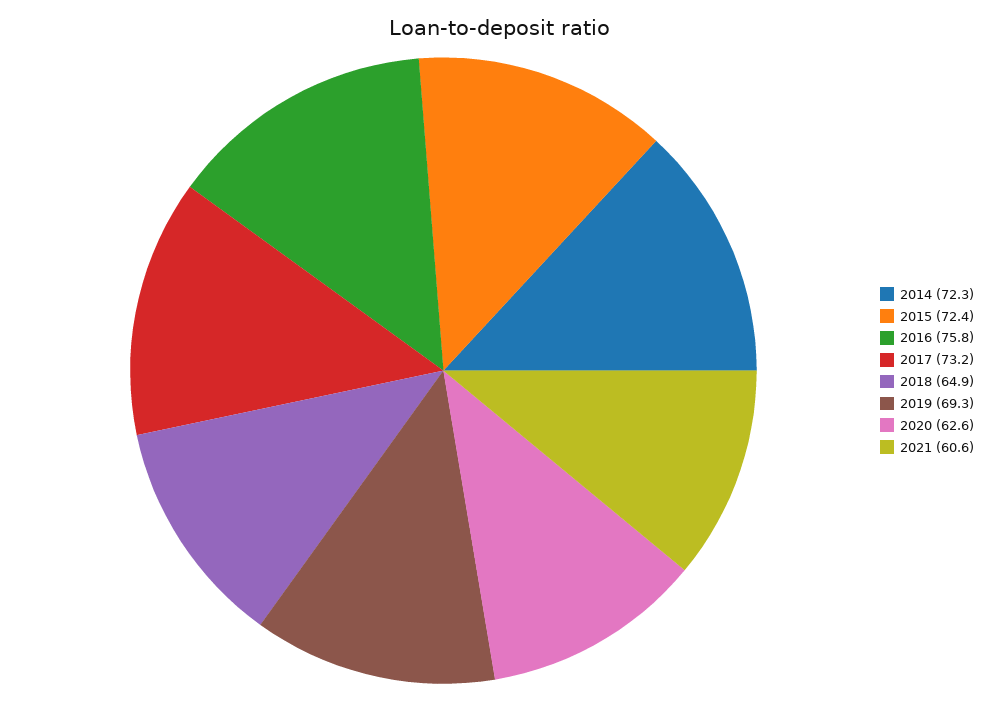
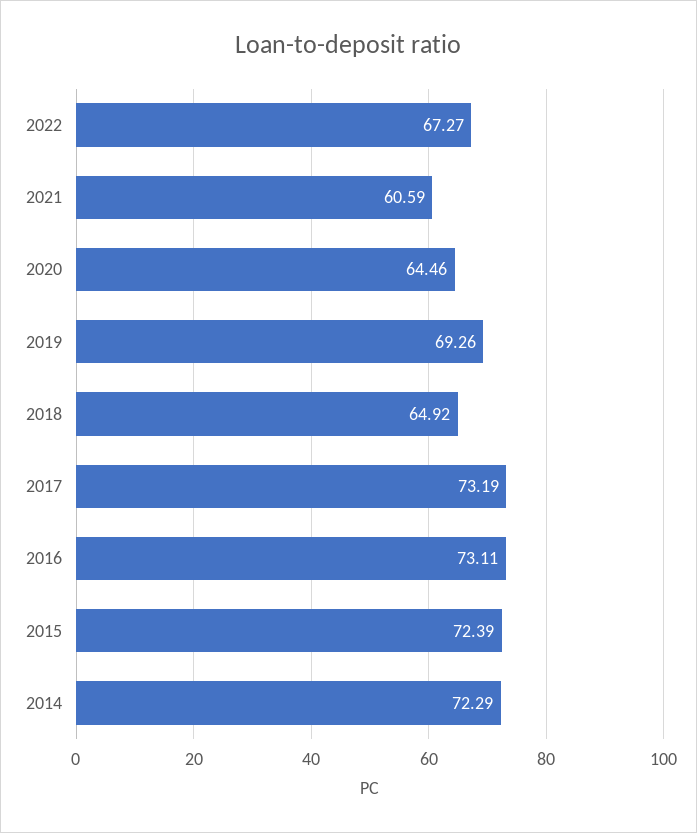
2016: 75.8 -> 73.11
2020: 62.6 -> 64.46
2022: none -> 67.27

